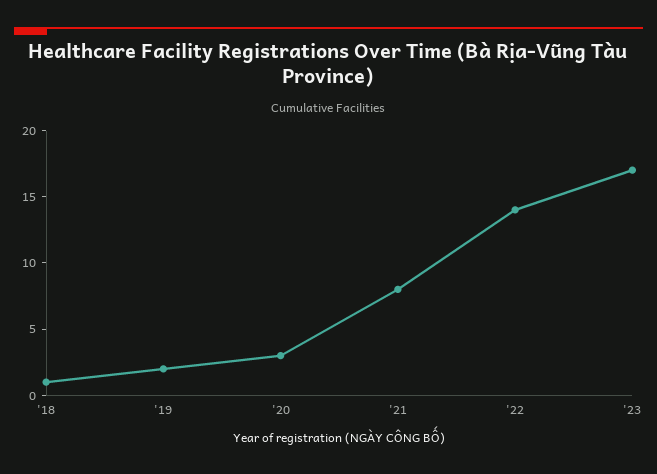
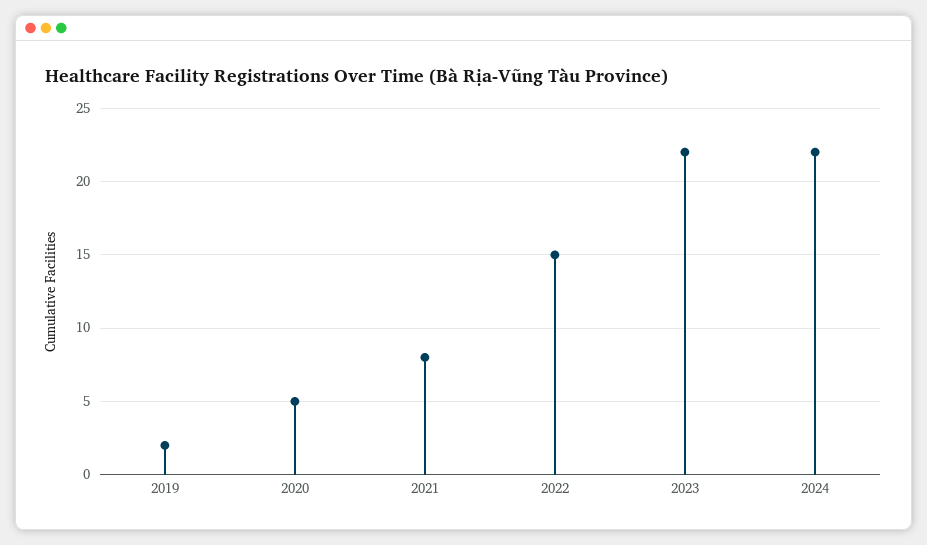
'18: 1 -> none
'20: 3 -> 5
'22: 14 -> 15
'23: 17 -> 22
2024: none -> 22

